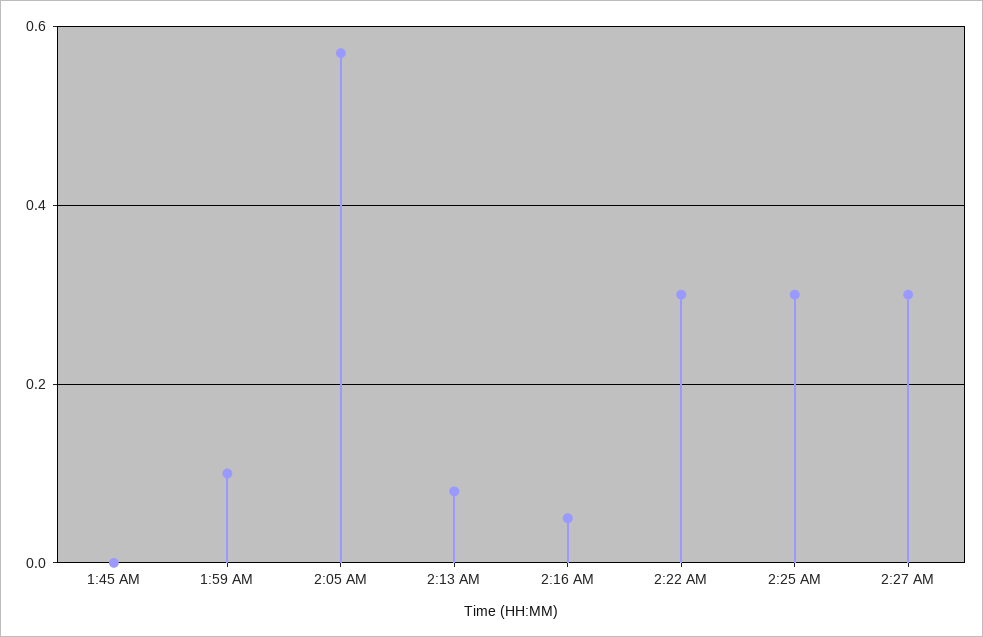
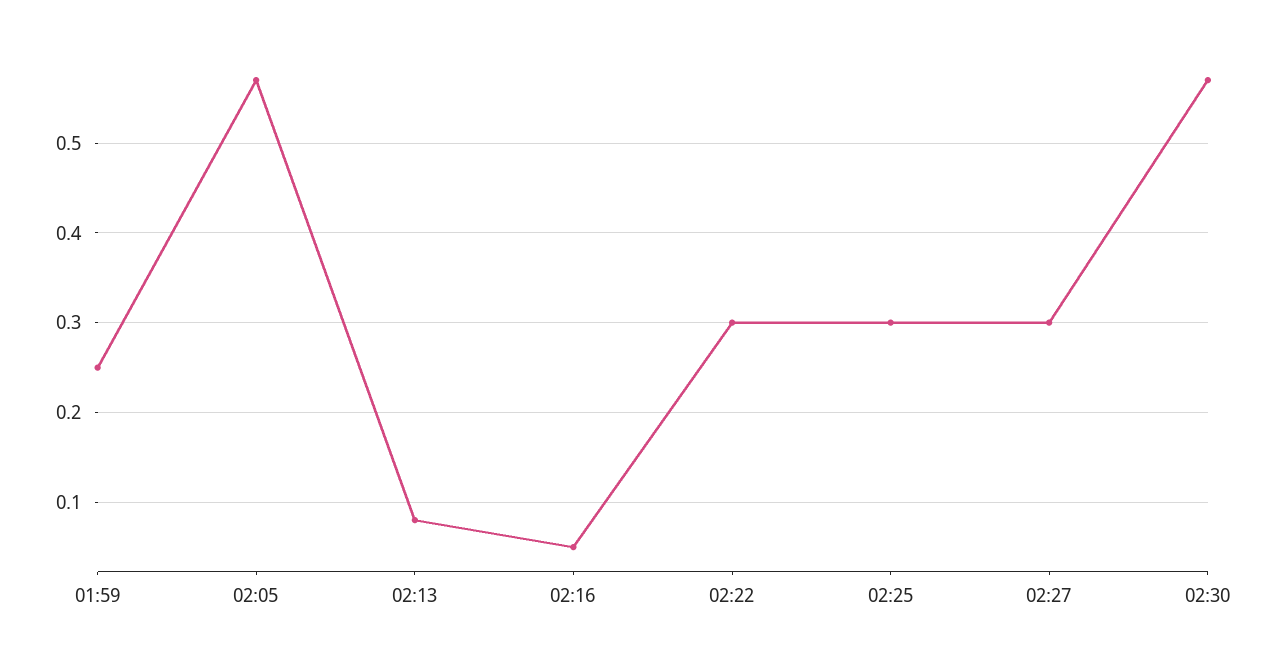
1:45 AM: 0 -> none
1:59 AM: 0.1 -> 0.25
02:30: none -> 0.57

